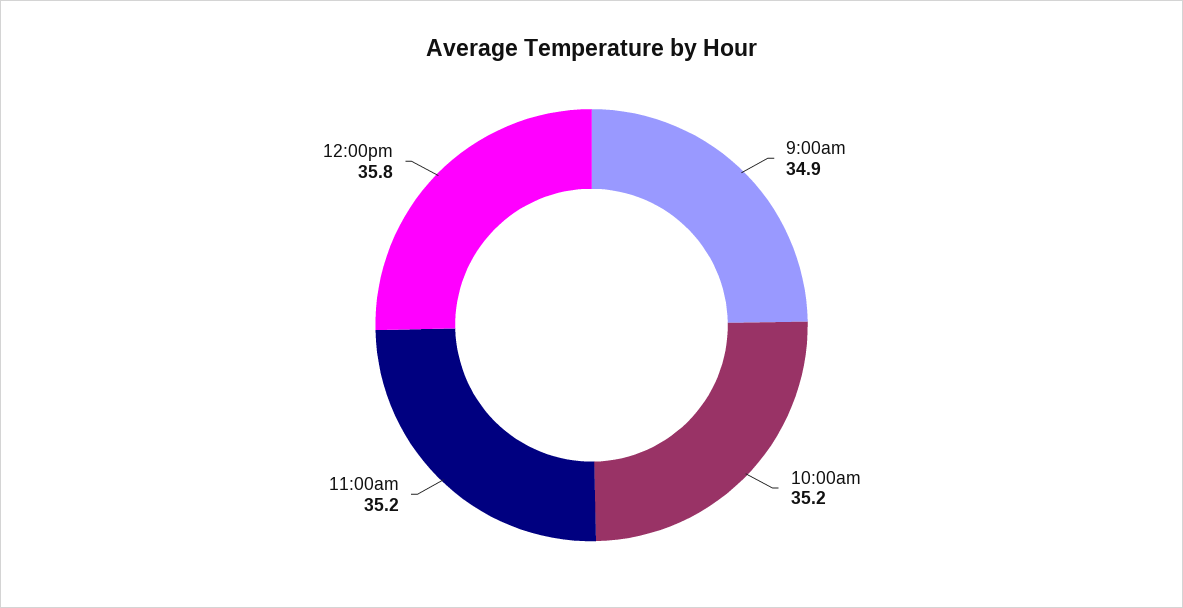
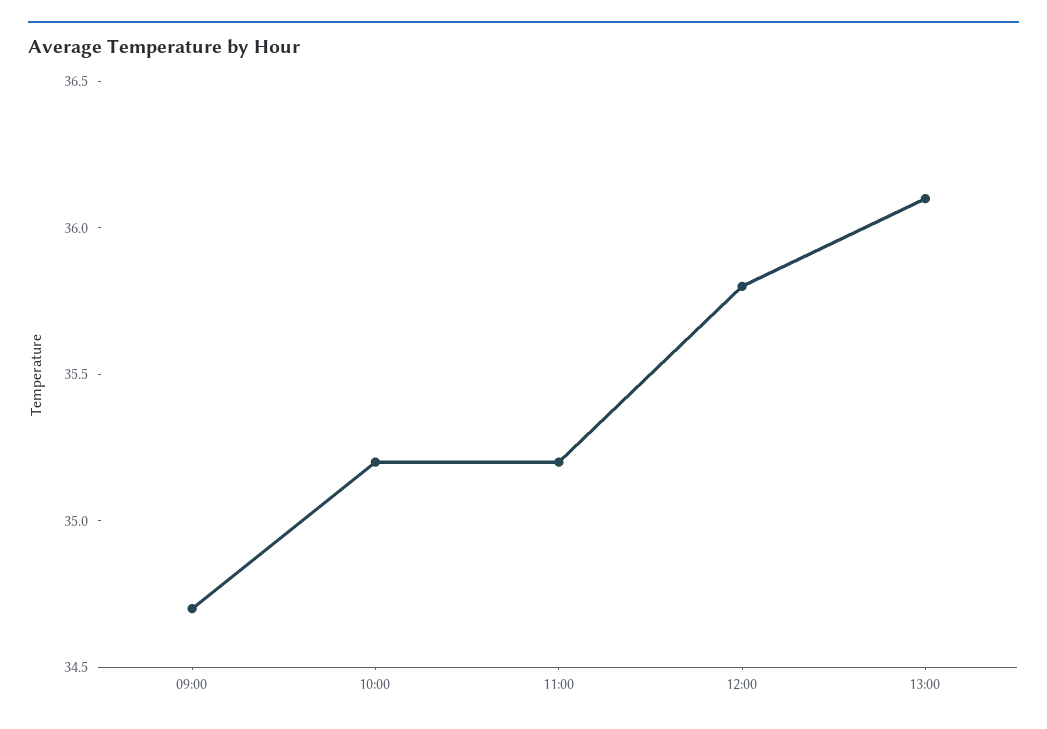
9:00am: 34.9 -> 34.7
13:00: none -> 36.1

